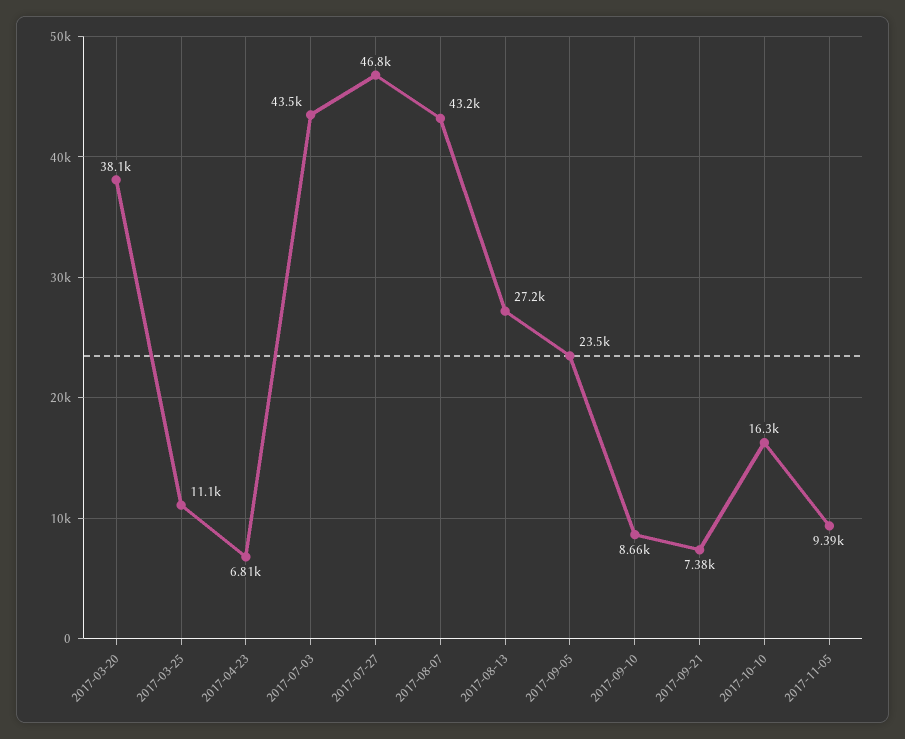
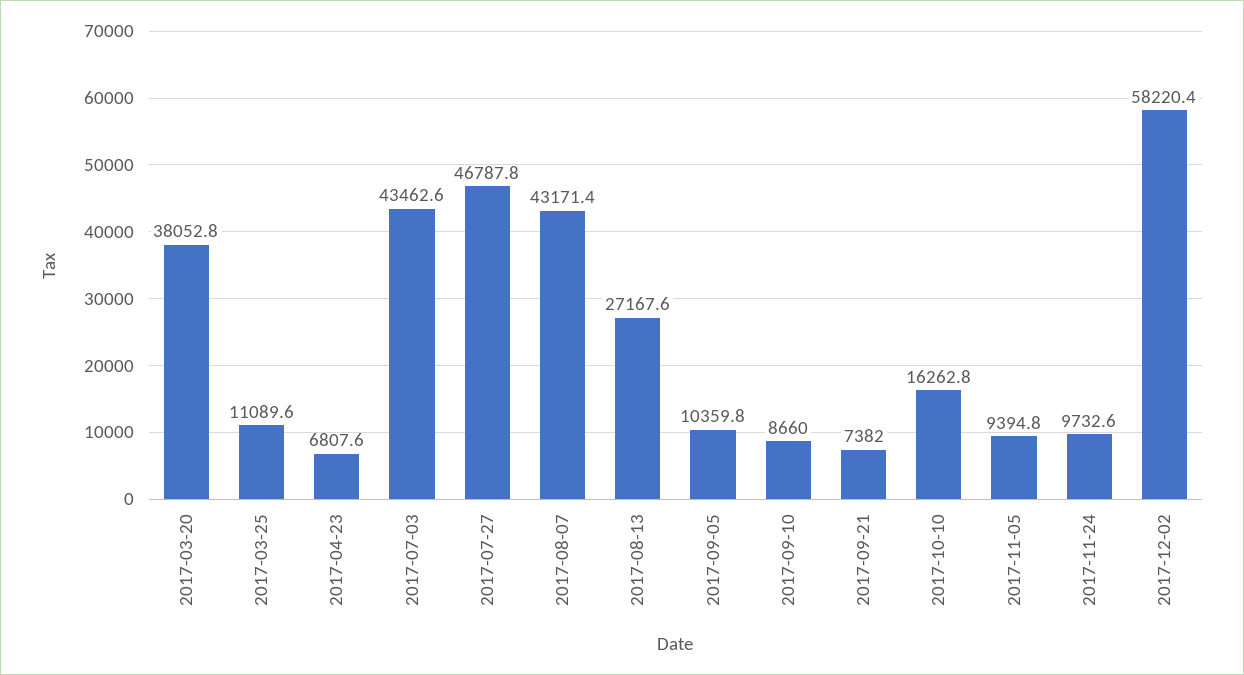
2017-09-05: 23500 -> 10359.8
2017-11-24: none -> 9732.6
2017-12-02: none -> 58220.4

